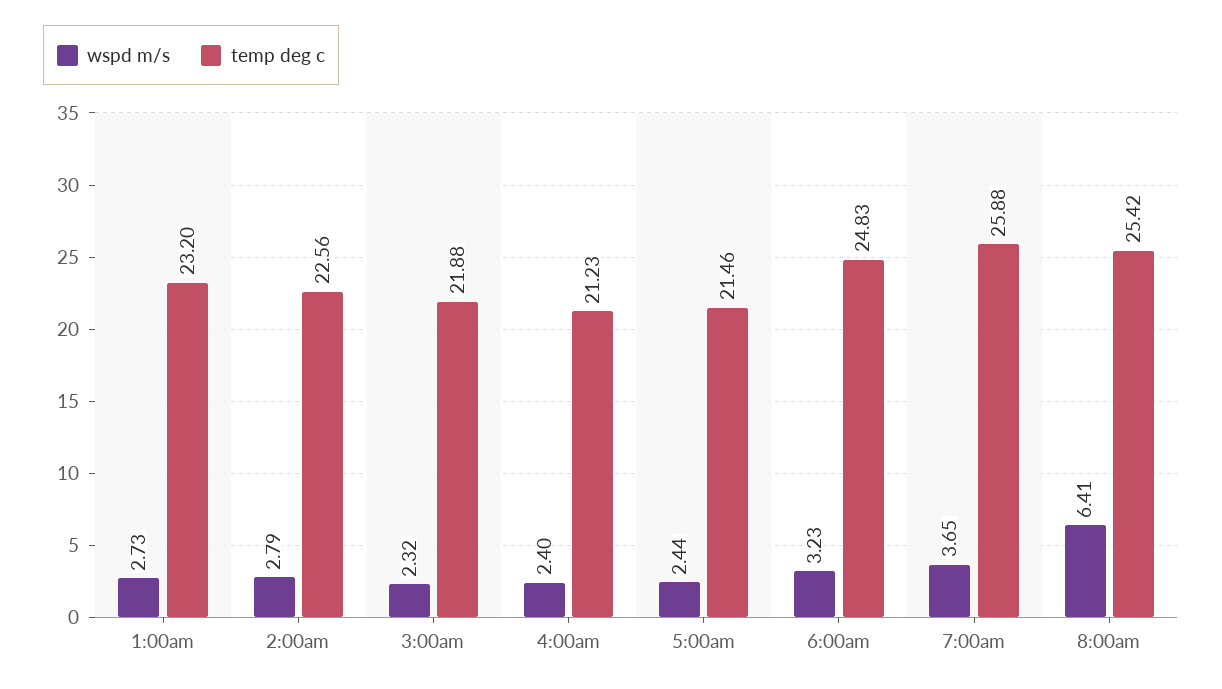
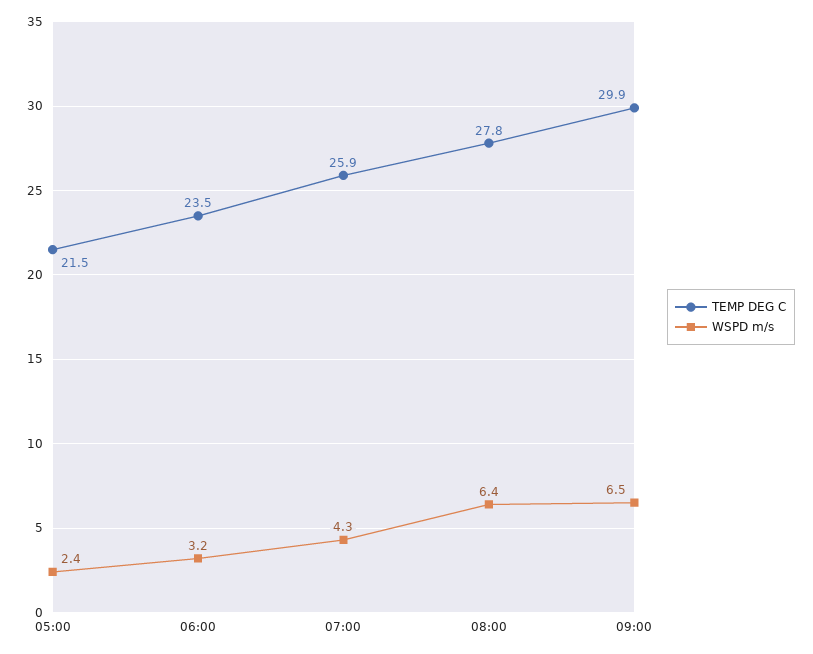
wspd m/s, 1:00am: 2.73 -> none
temp deg c, 1:00am: 23.2 -> none
wspd m/s, 2:00am: 2.79 -> none
temp deg c, 2:00am: 22.56 -> none
wspd m/s, 3:00am: 2.32 -> none
temp deg c, 3:00am: 21.88 -> none
wspd m/s, 4:00am: 2.4 -> none
temp deg c, 4:00am: 21.23 -> none
temp deg c, 6:00am: 24.83 -> 23.5
wspd m/s, 7:00am: 3.65 -> 4.3
temp deg c, 8:00am: 25.42 -> 27.8
temp deg c, 09:00: none -> 29.9
wspd m/s, 09:00: none -> 6.5

